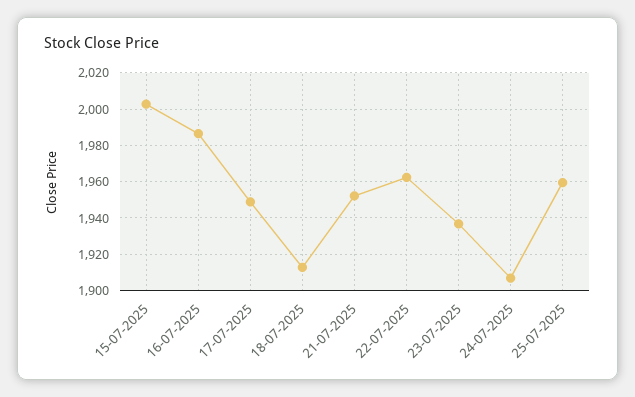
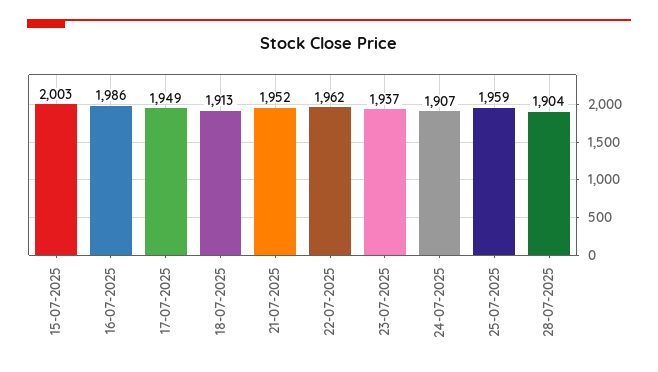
28-07-2025: none -> 1904

